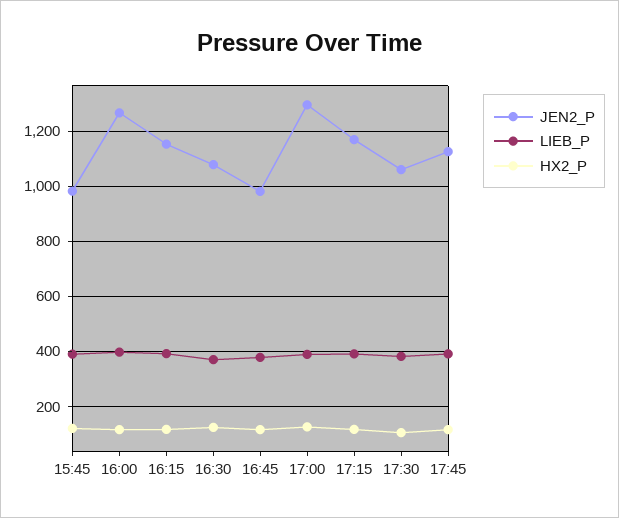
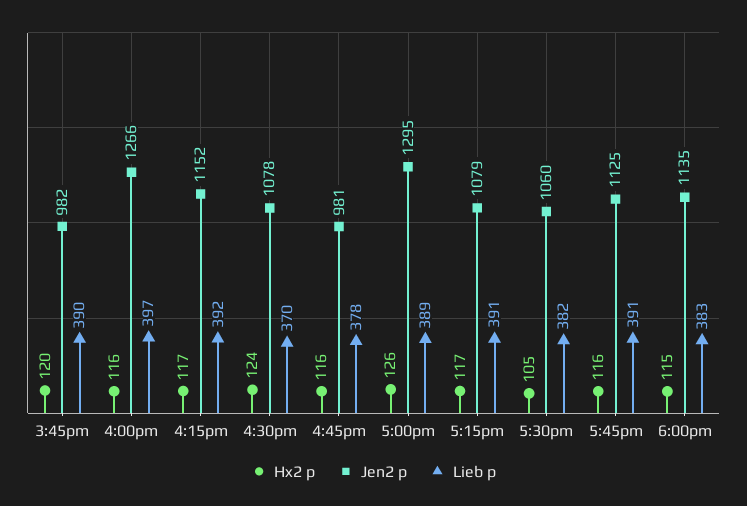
JEN2_P, 17:15: 1175 -> 1079
HX2_P, 6:00pm: none -> 115
JEN2_P, 6:00pm: none -> 1135
LIEB_P, 6:00pm: none -> 383

